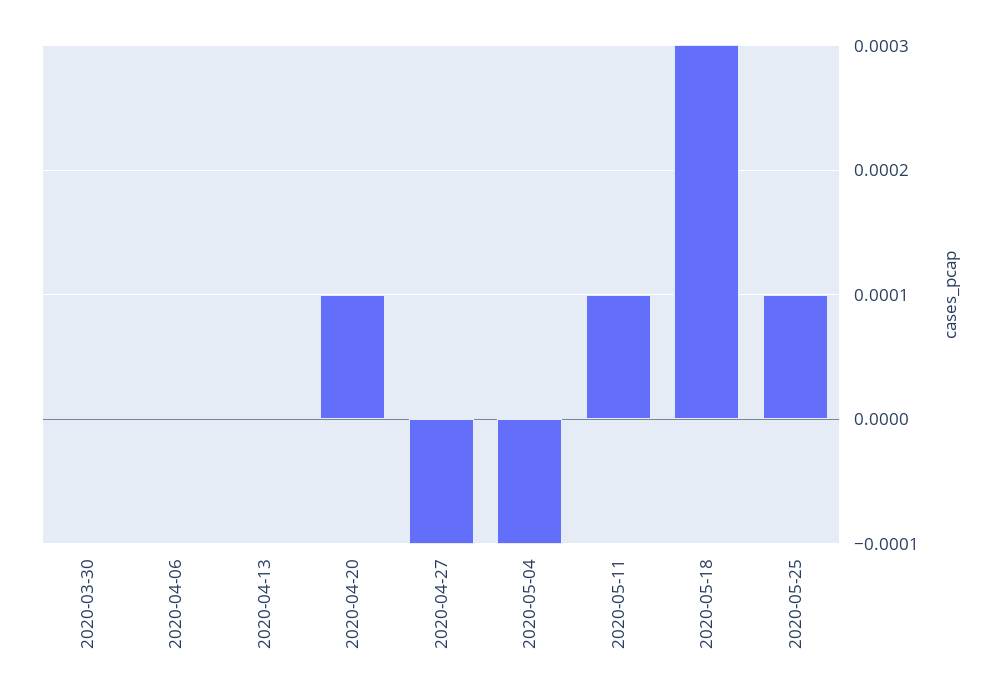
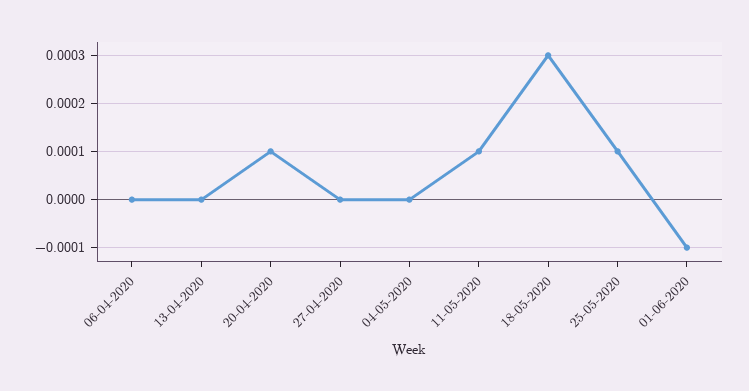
2020-03-30: 0 -> none
2020-04-27: -0.0001 -> 0
2020-05-04: -0.0001 -> 0
01-06-2020: none -> -0.0001

